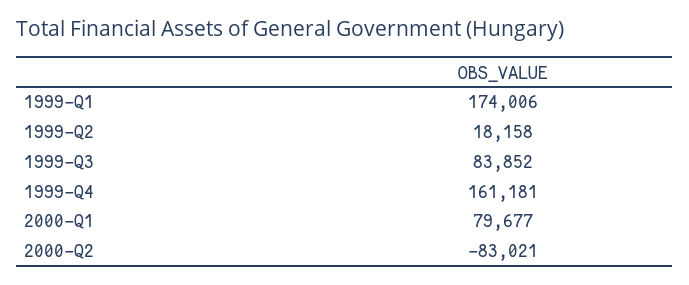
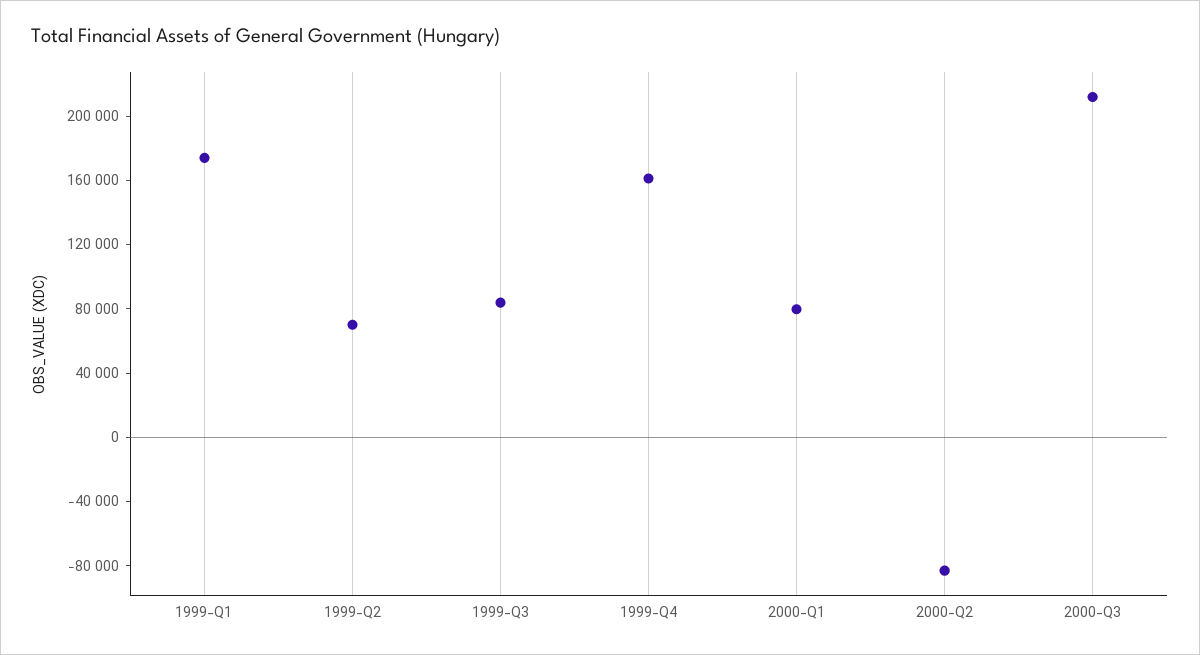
1999-Q2: 18158 -> 70000
2000-Q3: none -> 210000

